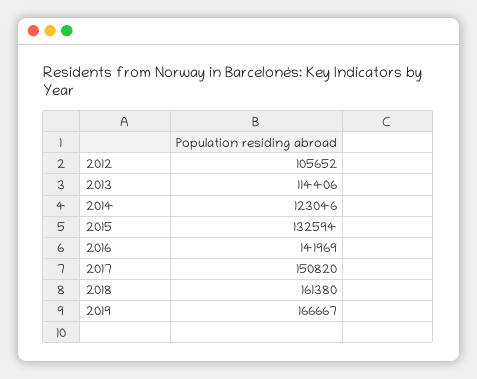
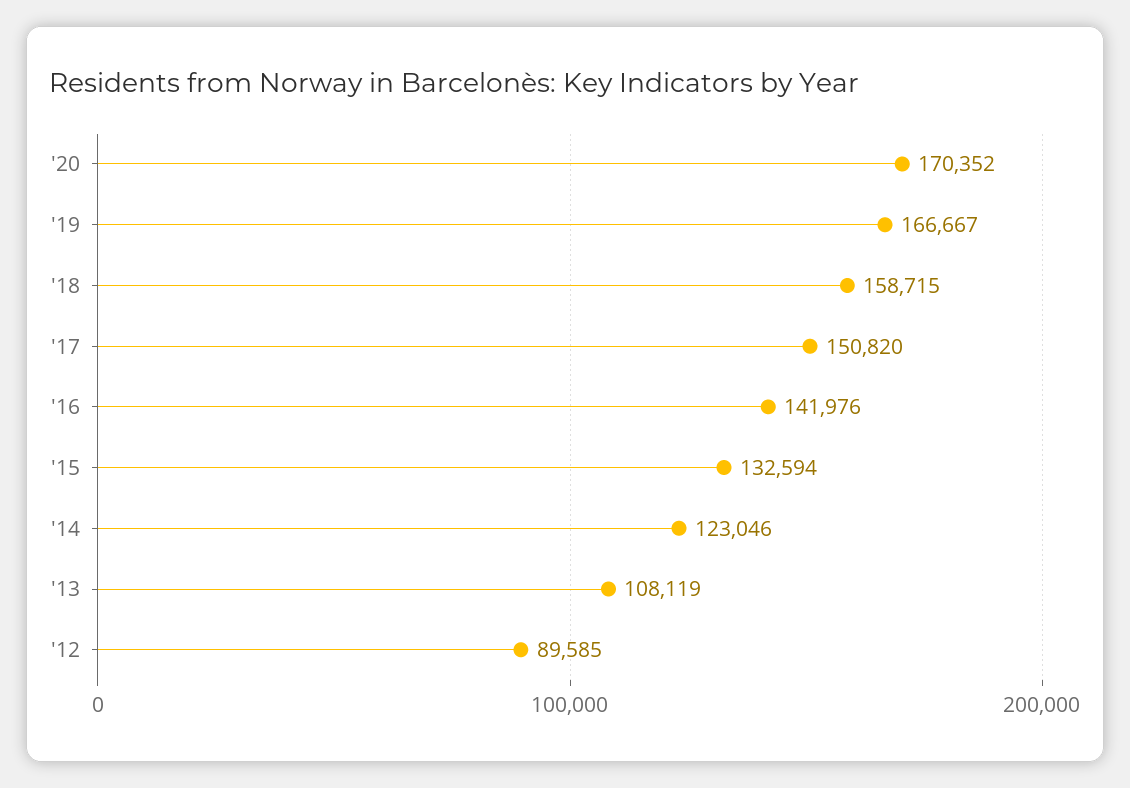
2012: 105652 -> 89585
2013: 114406 -> 108119
2016: 141969 -> 141976
2018: 161380 -> 158715
'20: none -> 170352

